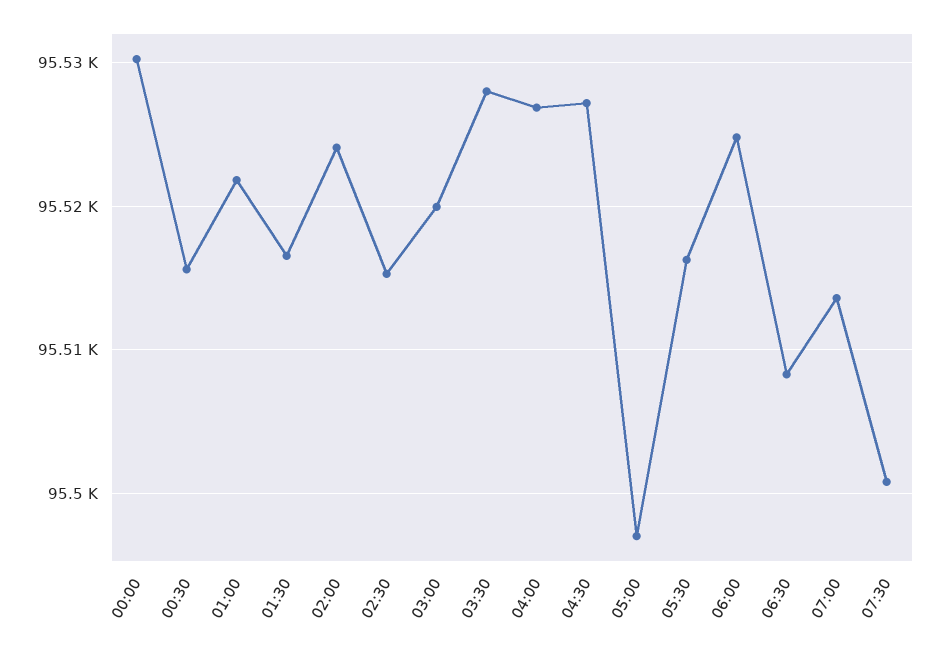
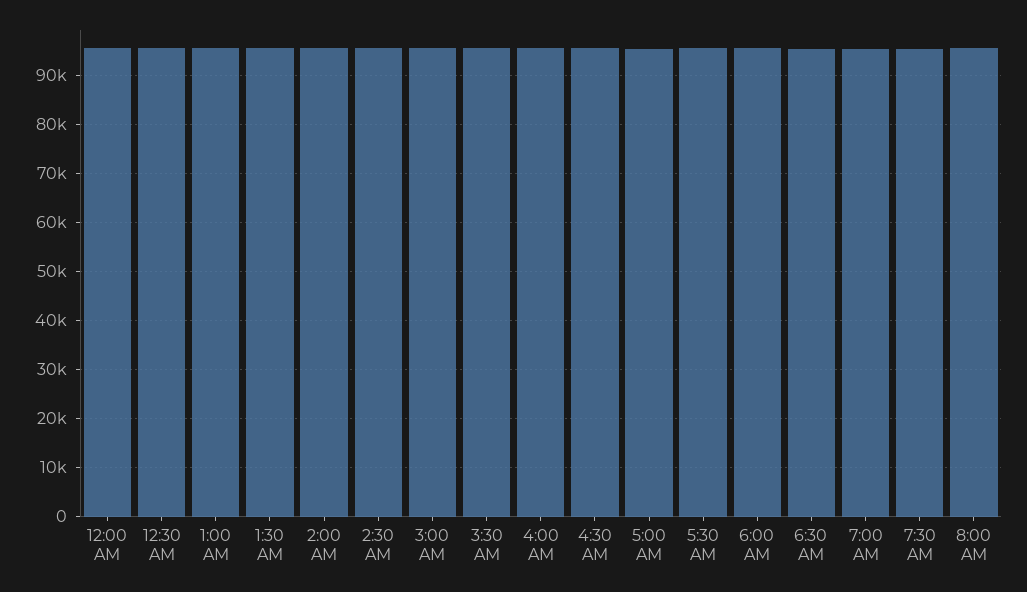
8:00 AM: none -> 96000

